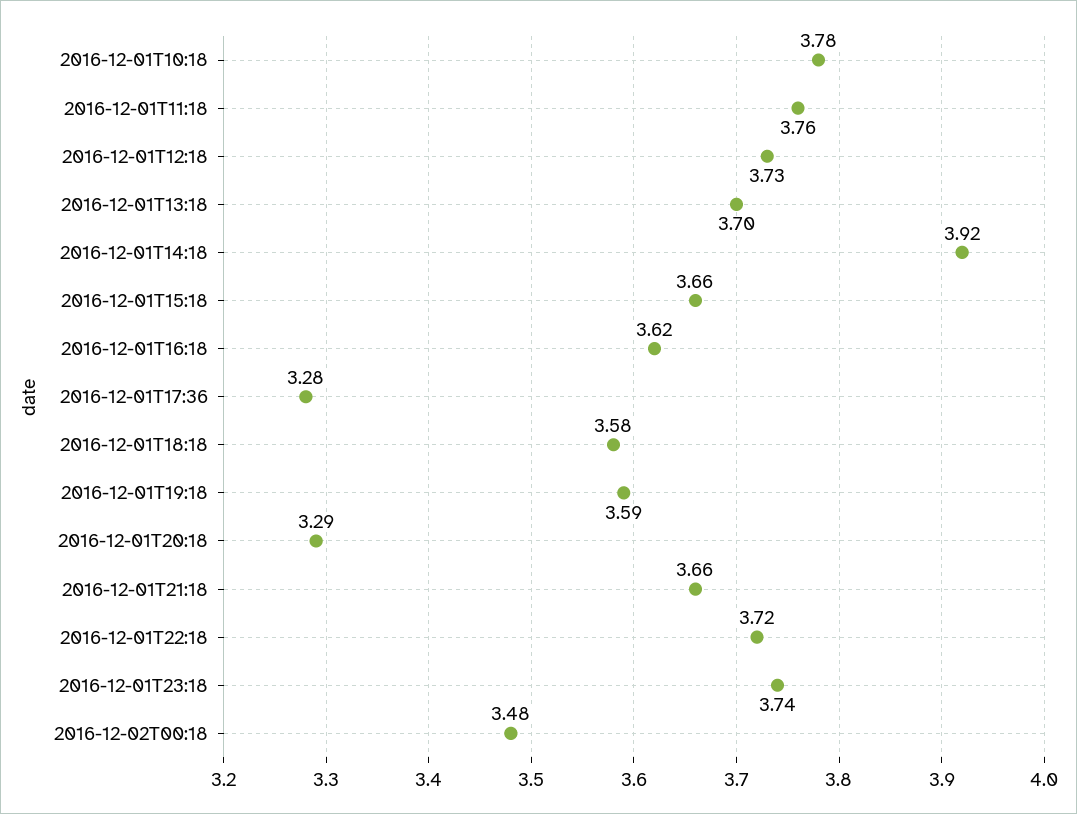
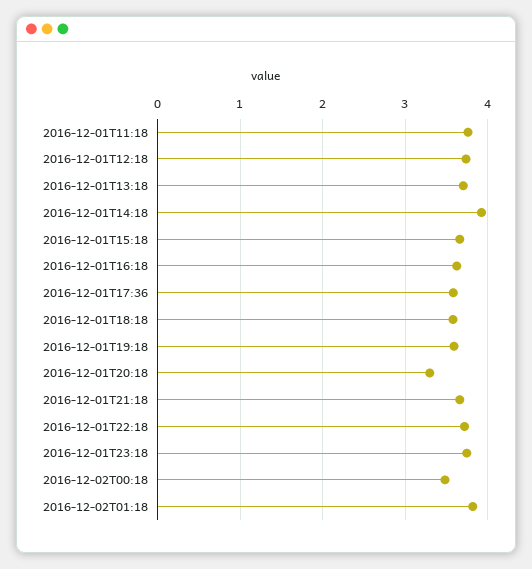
2016-12-01T10:18: 3.78 -> none
2016-12-01T17:36: 3.28 -> 3.6
2016-12-02T01:18: none -> 3.8

